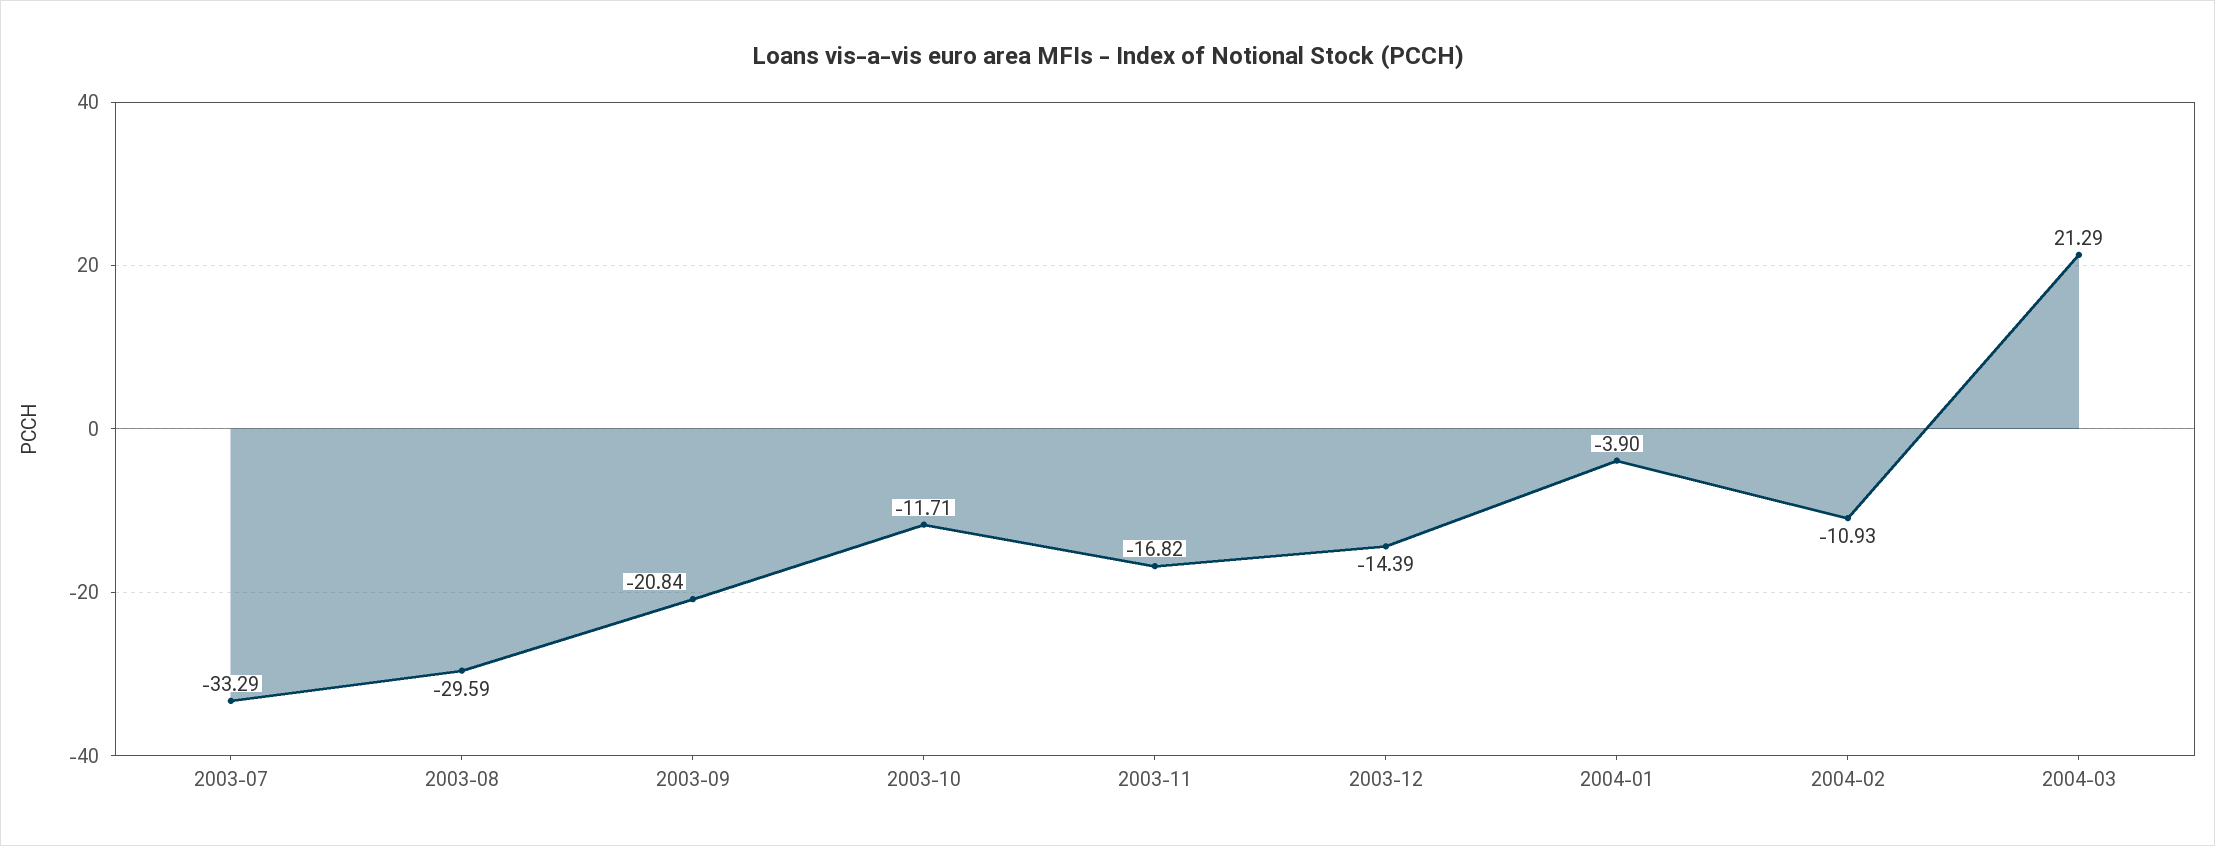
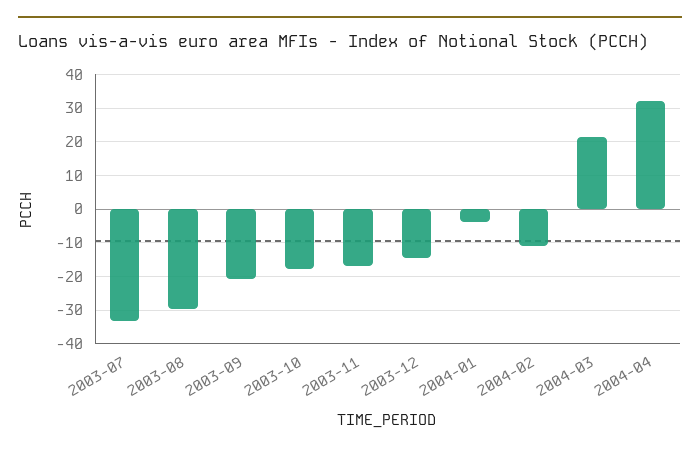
2003-10: -11.71 -> -18
2004-04: none -> 32

